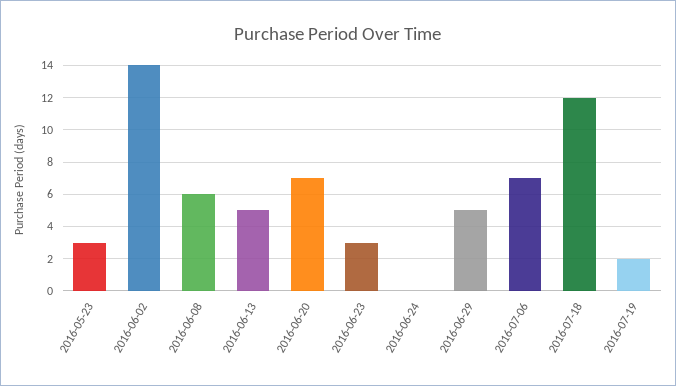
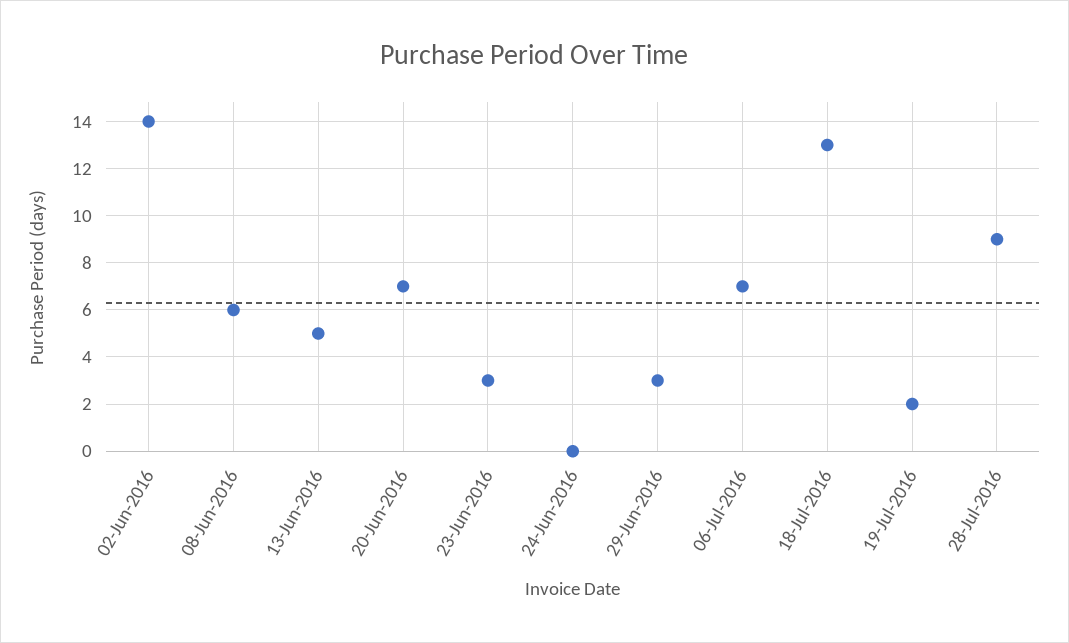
2016-05-23: 3 -> none
2016-06-29: 5 -> 3
2016-07-18: 12 -> 13
28-Jul-2016: none -> 9

